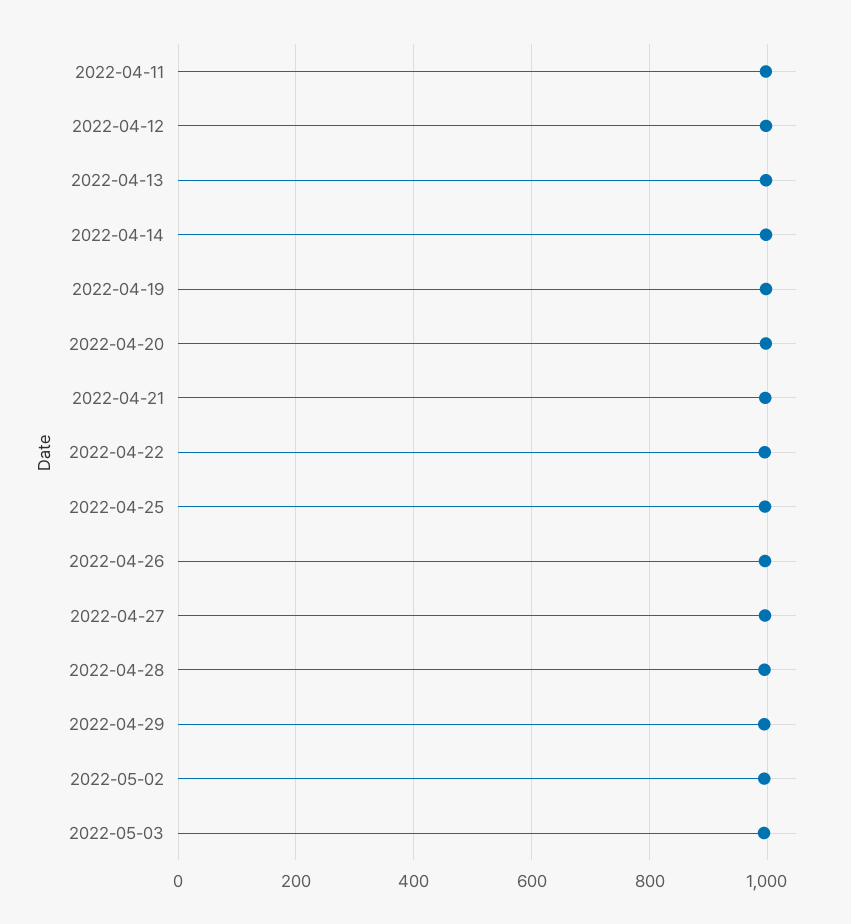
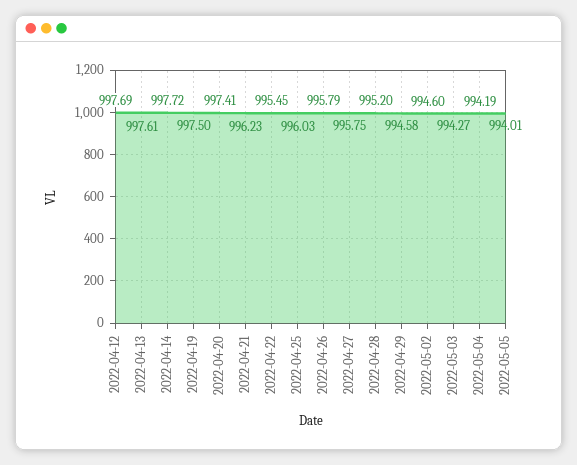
2022-04-11: 1000 -> none
2022-05-04: none -> 994.19
2022-05-05: none -> 994.01

